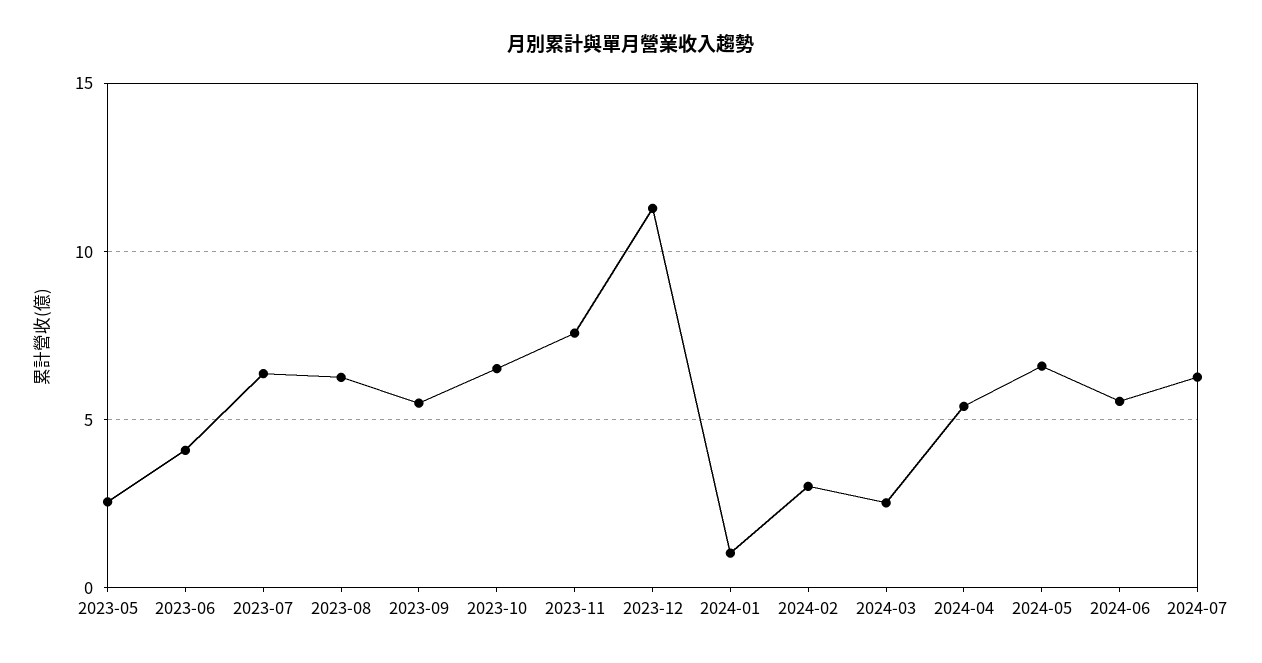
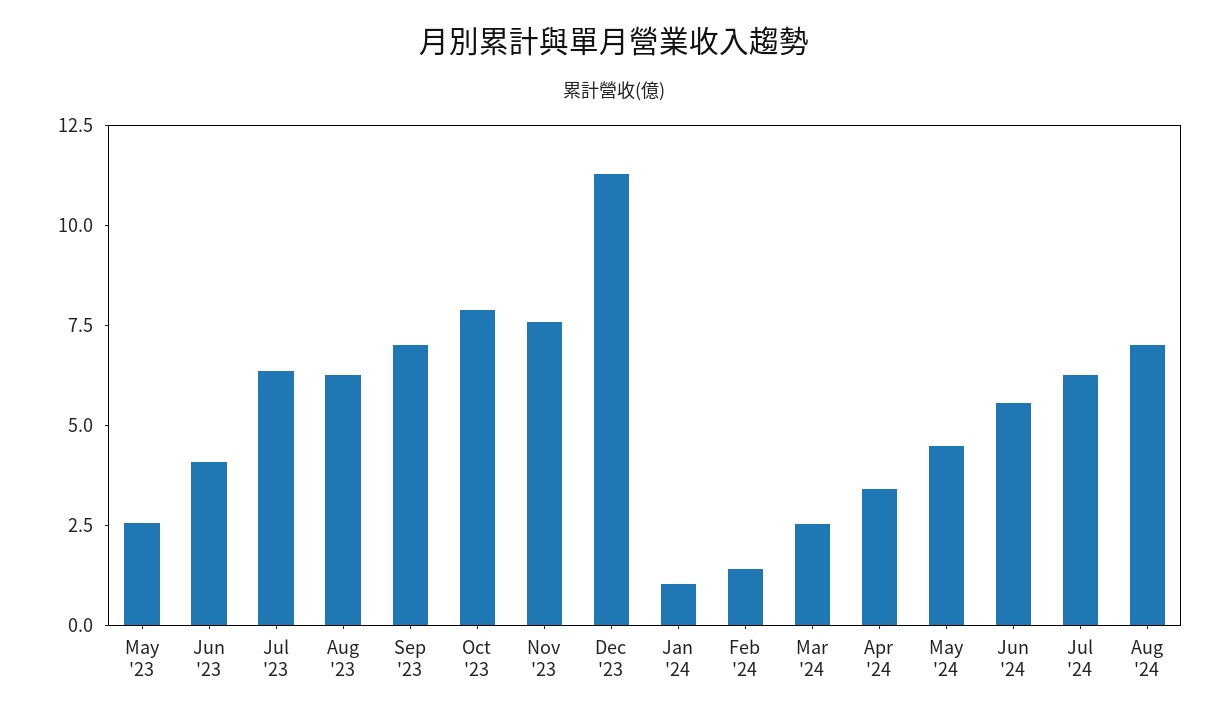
2023-09: 5.5 -> 7
2023-10: 6.5 -> 8
2024-02: 3 -> 1.5
2024-04: 5.5 -> 3.5
2024-05: 6.5 -> 4.5
Aug '24: none -> 7

